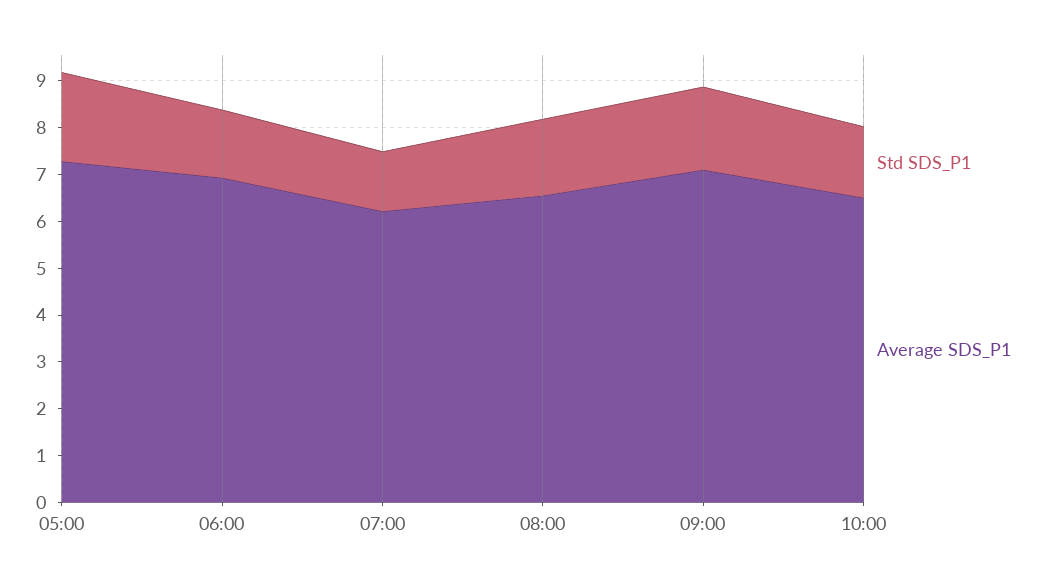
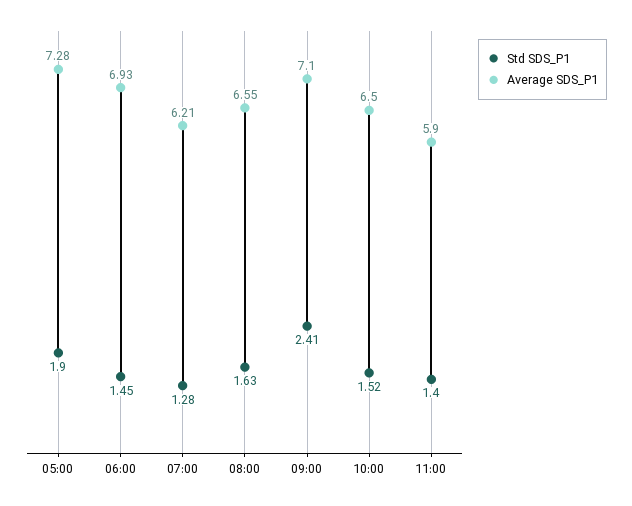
Std SDS_P1, 09:00: 1.8 -> 2.41
Std SDS_P1, 11:00: none -> 1.4
Average SDS_P1, 11:00: none -> 5.9

